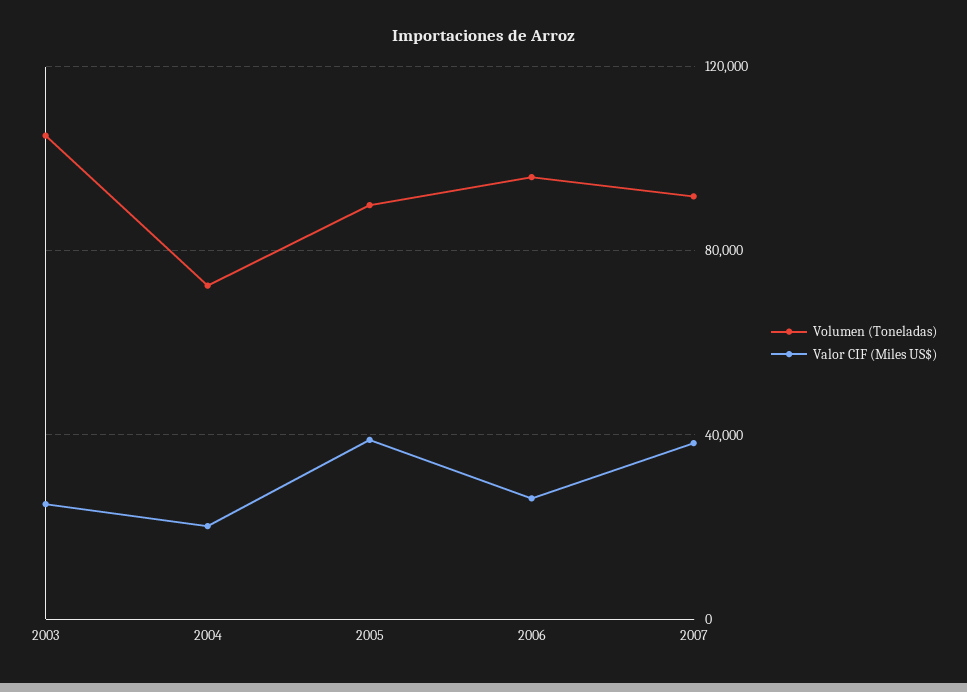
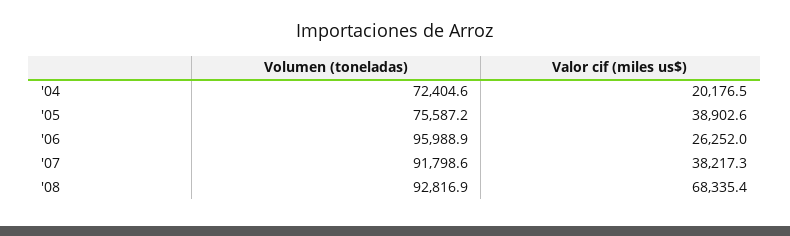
Volumen (Toneladas), 2003: 105000 -> none
Valor CIF (Miles US$), 2003: 25000 -> none
Volumen (Toneladas), 2005: 90000 -> 75587.2
Volumen (Toneladas), '08: none -> 92816.9
Valor CIF (Miles US$), '08: none -> 68335.4

